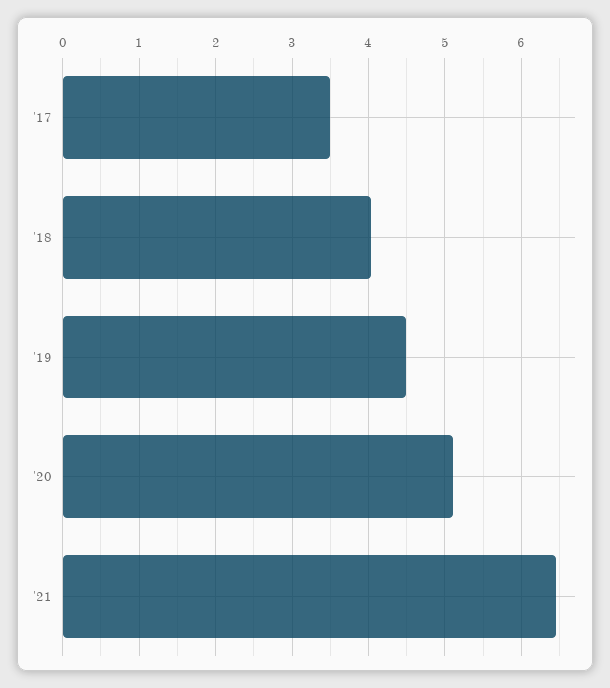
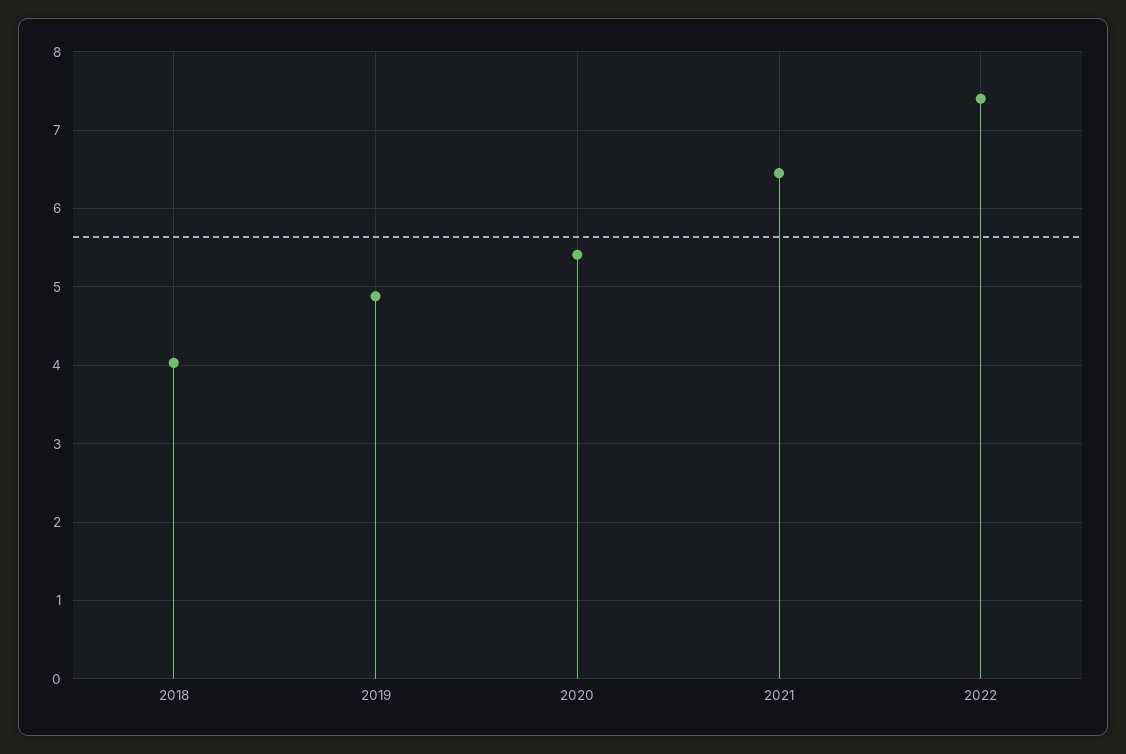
'17: 3.5 -> none
'19: 4.5 -> 4.9
'20: 5.1 -> 5.4
2022: none -> 7.4

